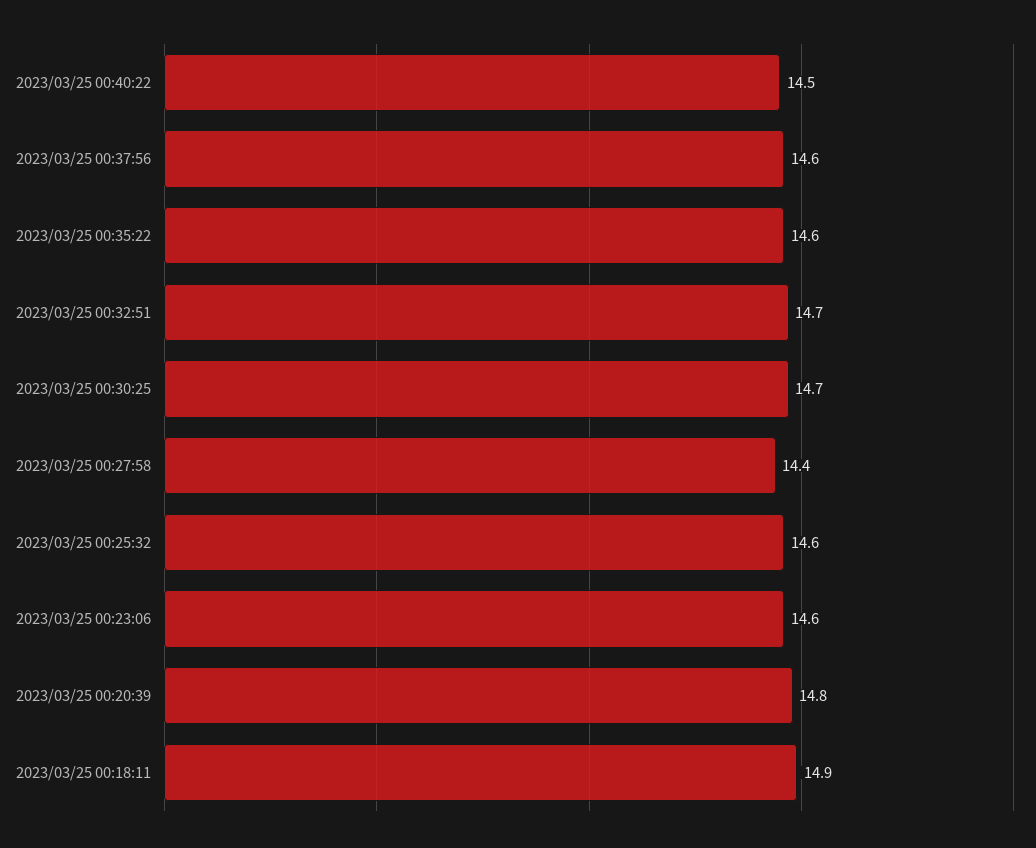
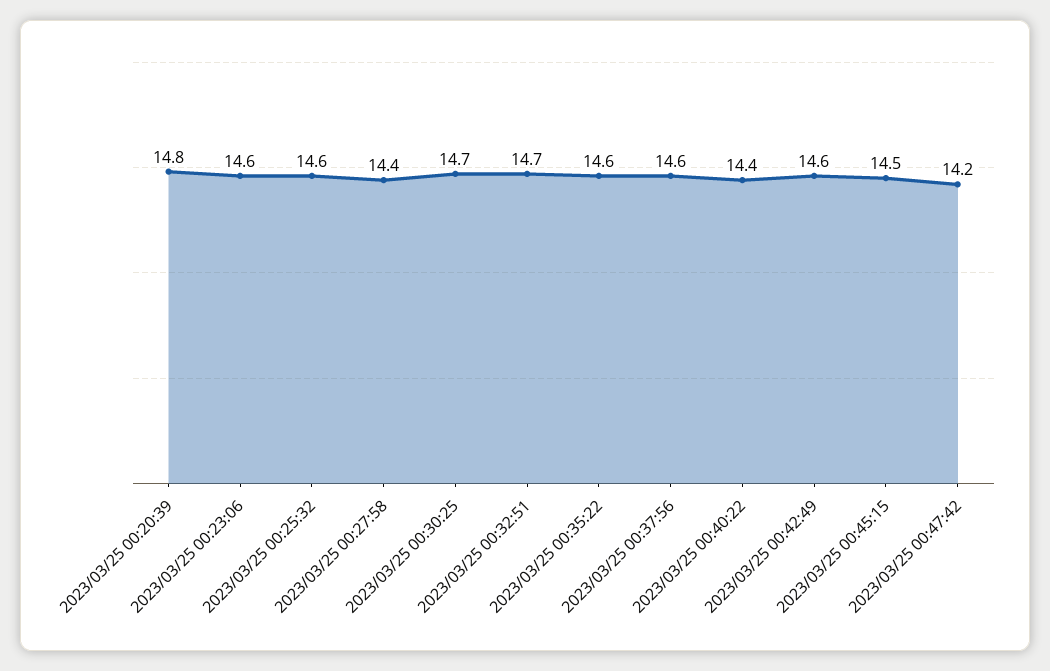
2023/03/25 00:40:22: 14.5 -> 14.4
2023/03/25 00:18:11: 14.9 -> none
2023/03/25 00:42:49: none -> 14.6
2023/03/25 00:45:15: none -> 14.5
2023/03/25 00:47:42: none -> 14.2

